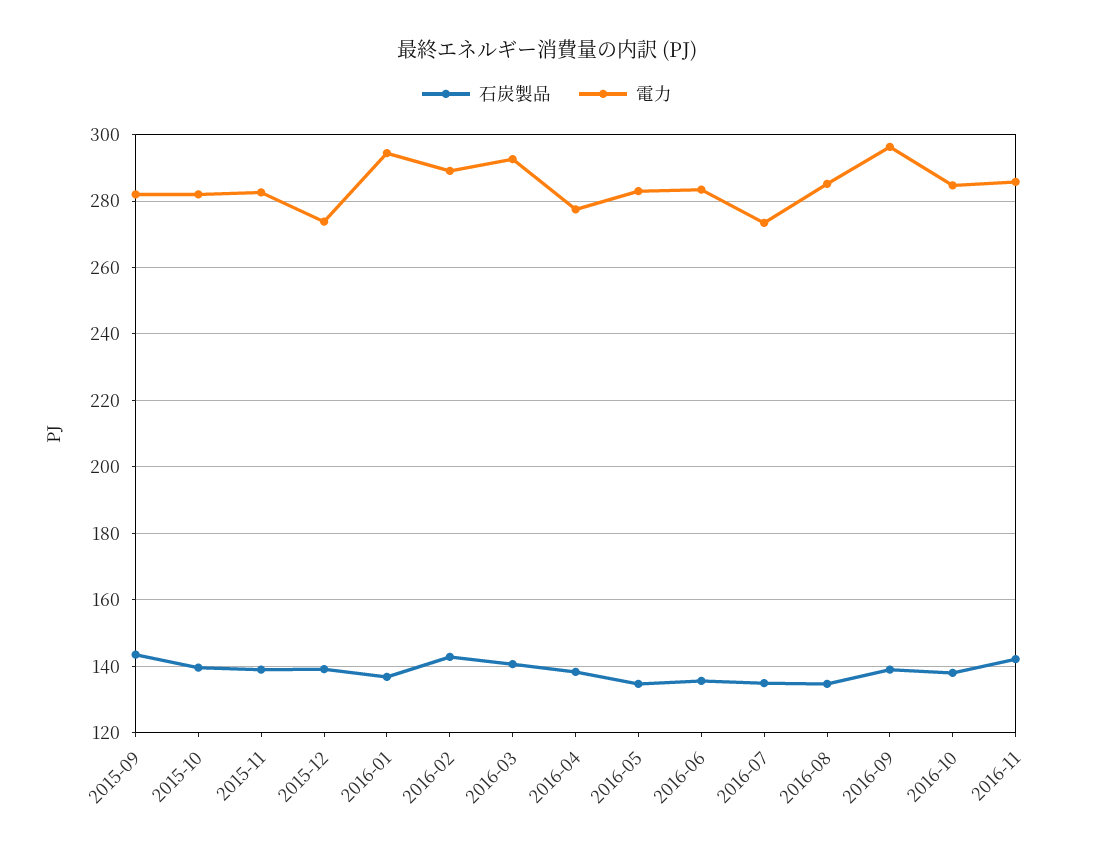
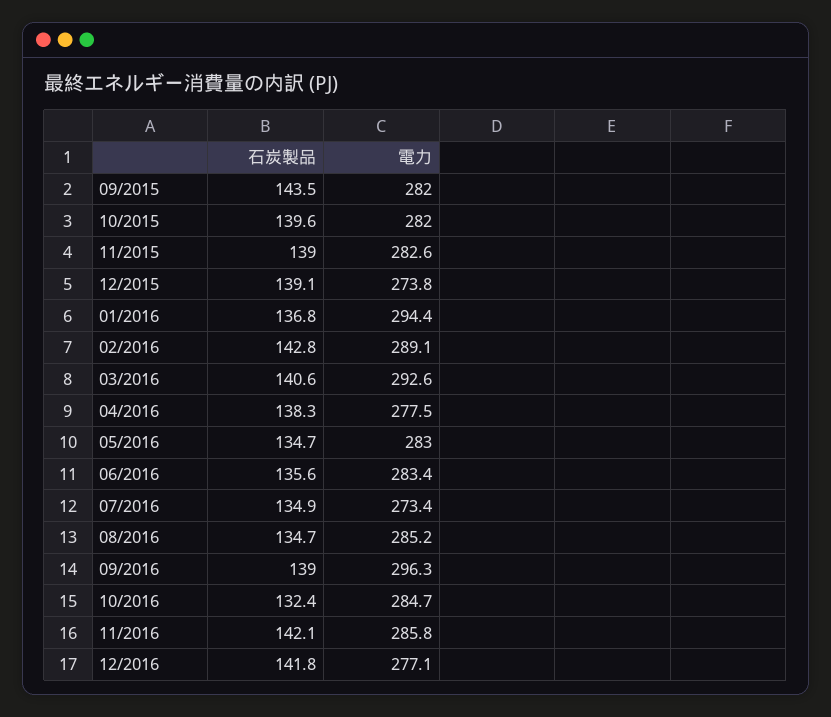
石炭製品, 2016-10: 138 -> 132.4
石炭製品, 12/2016: none -> 141.8
電力, 12/2016: none -> 277.1

